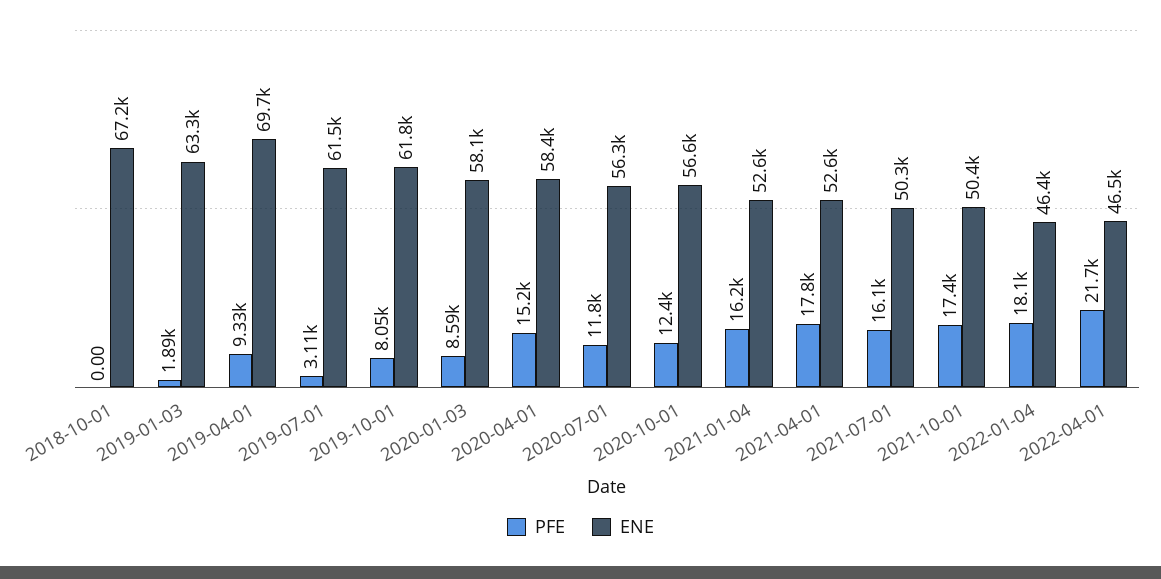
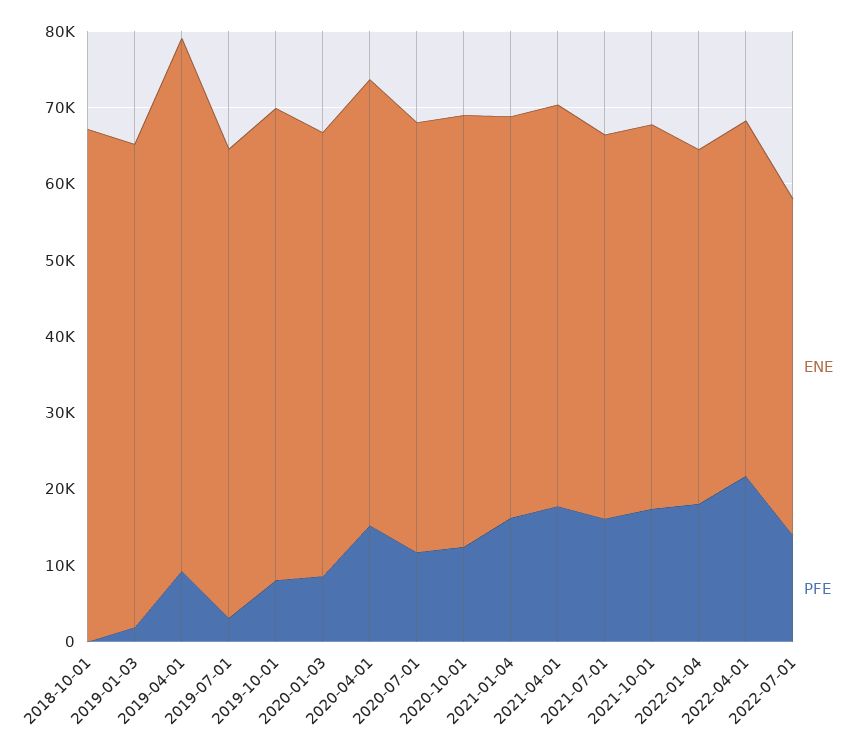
ENE, 2022-07-01: none -> 44000
PFE, 2022-07-01: none -> 14000

